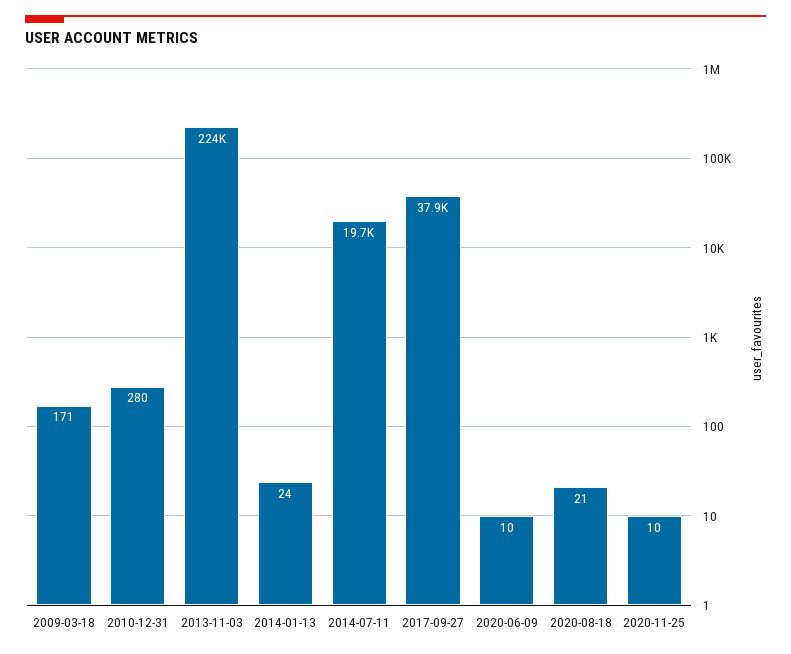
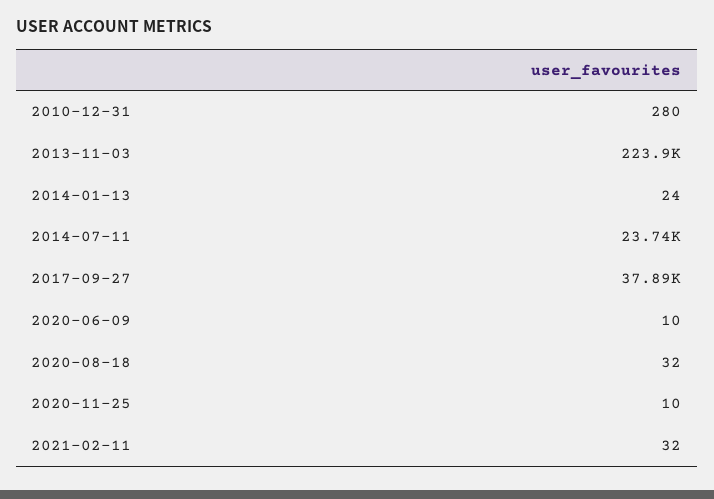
2009-03-18: 171 -> none
2014-07-11: 19700 -> 23740
2020-08-18: 21 -> 32
2021-02-11: none -> 32

